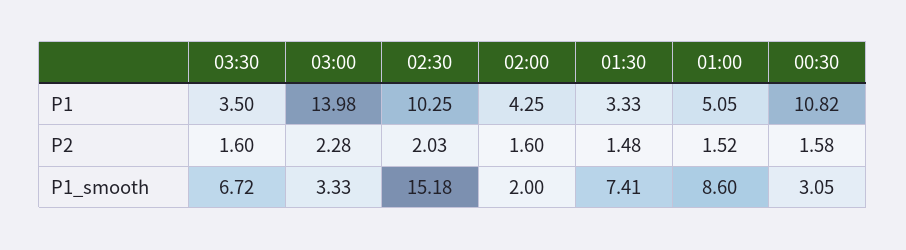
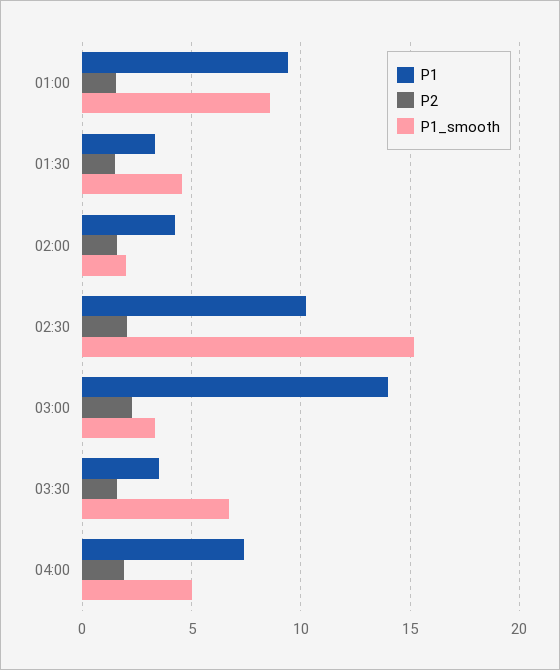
P1, 01:00: 5.05 -> 9.5
P1, 00:30: 10.82 -> none
P2, 00:30: 1.58 -> none
P1_smooth, 01:30: 7.41 -> 4.5
P1_smooth, 00:30: 3.05 -> none
P1, 04:00: none -> 7.5
P2, 04:00: none -> 2
P1_smooth, 04:00: none -> 5

